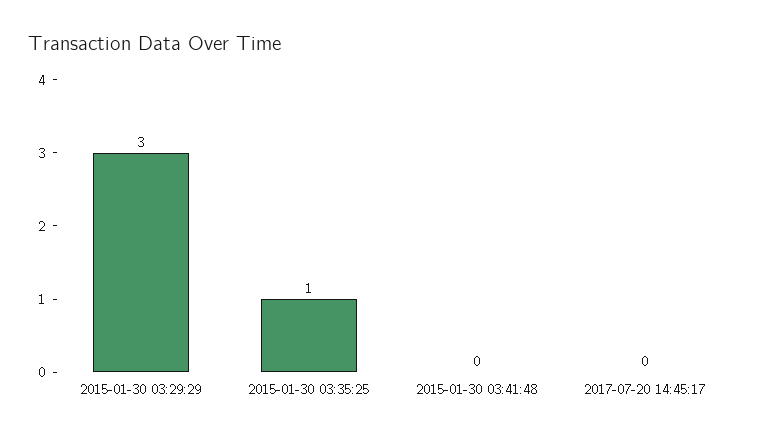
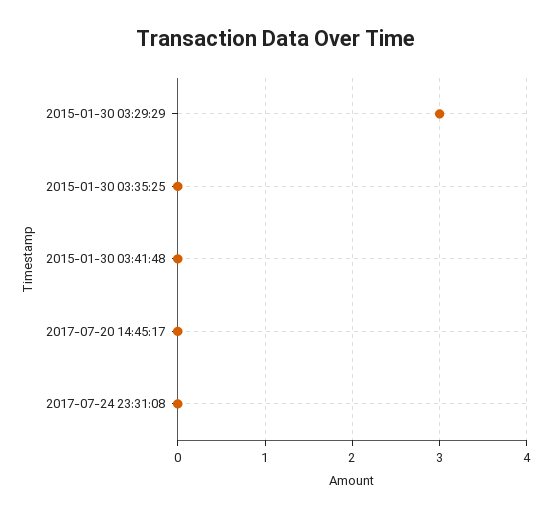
2015-01-30 03:35:25: 1 -> 0
2017-07-24 23:31:08: none -> 0

